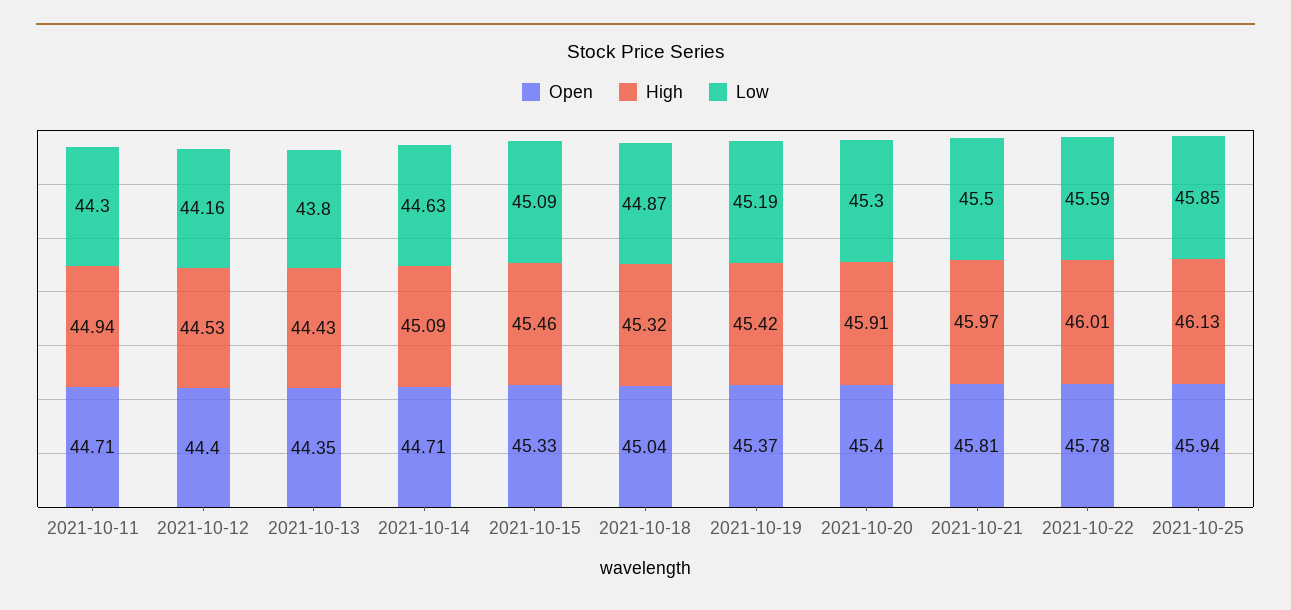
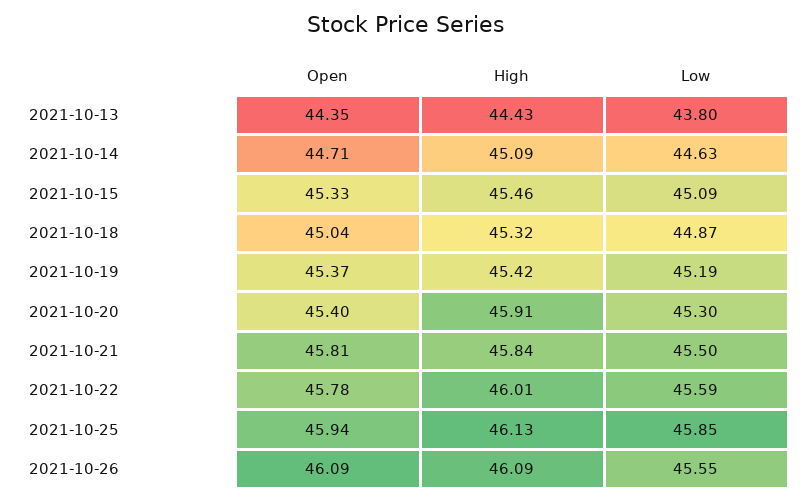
Open, 2021-10-11: 44.71 -> none
High, 2021-10-11: 44.94 -> none
Low, 2021-10-11: 44.3 -> none
Open, 2021-10-12: 44.4 -> none
High, 2021-10-12: 44.53 -> none
Low, 2021-10-12: 44.16 -> none
High, 2021-10-21: 45.97 -> 45.84
Open, 2021-10-26: none -> 46.09
High, 2021-10-26: none -> 46.09
Low, 2021-10-26: none -> 45.55

